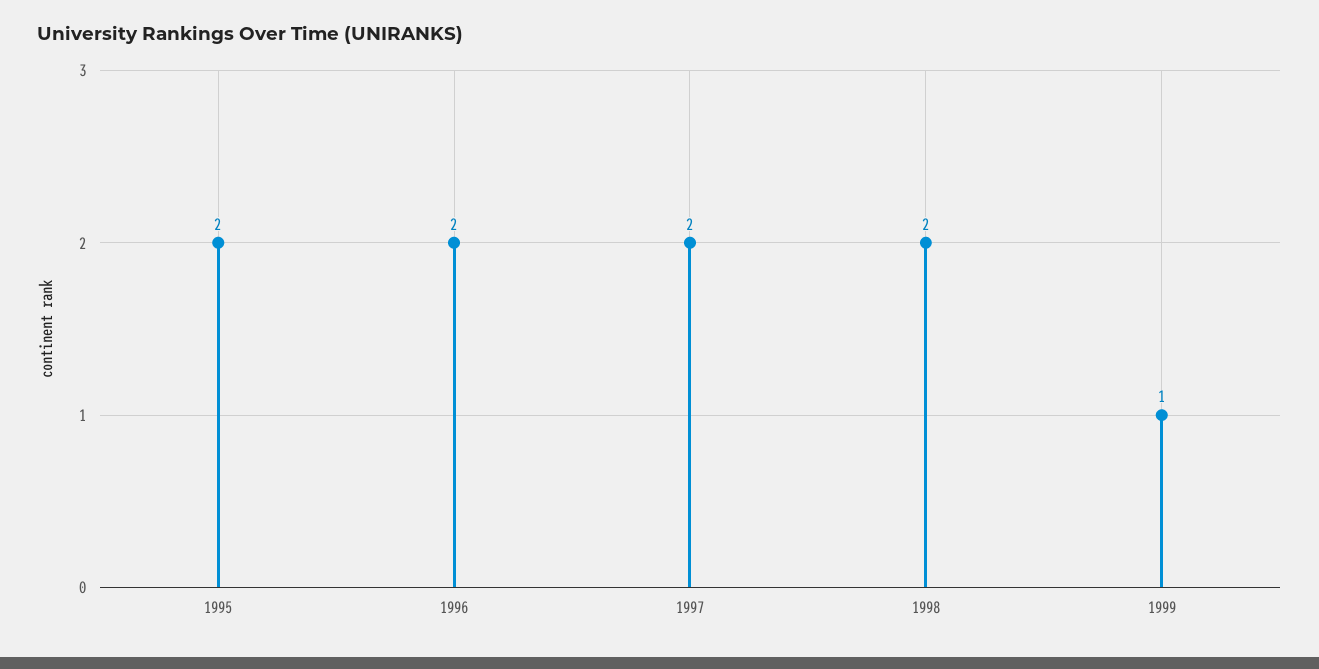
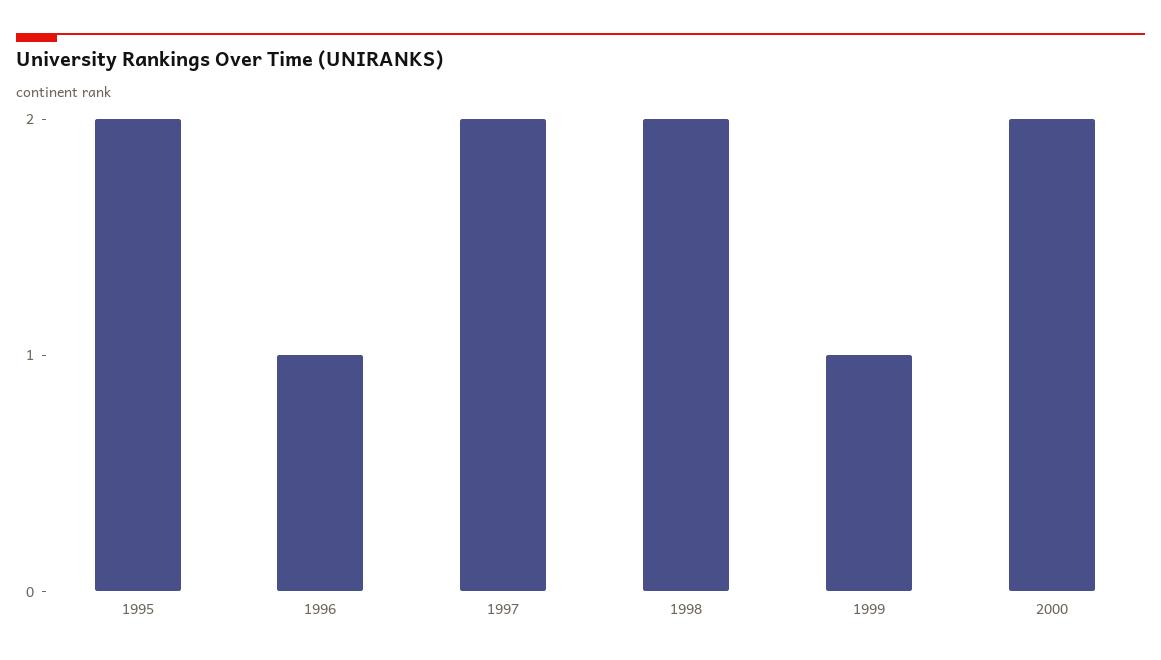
1996: 2 -> 1
2000: none -> 2

